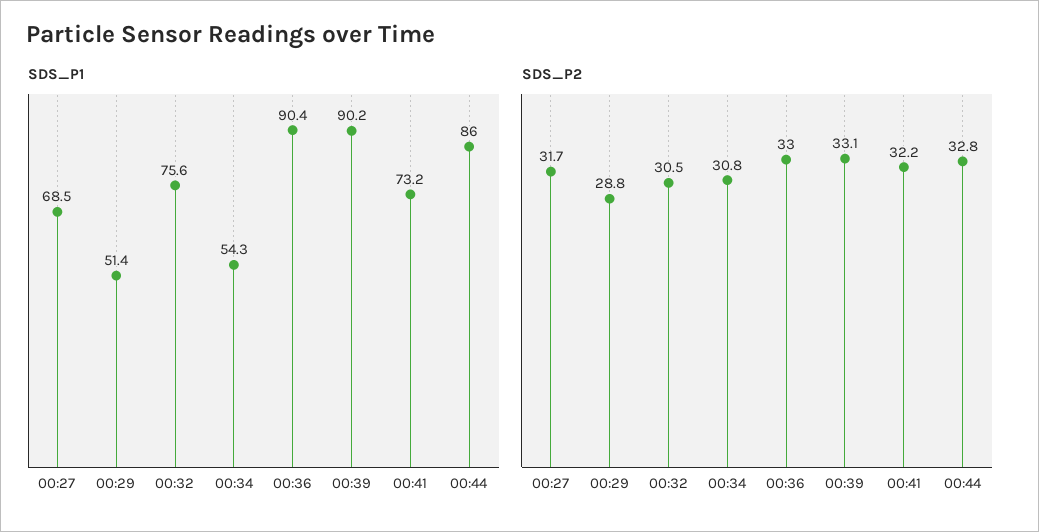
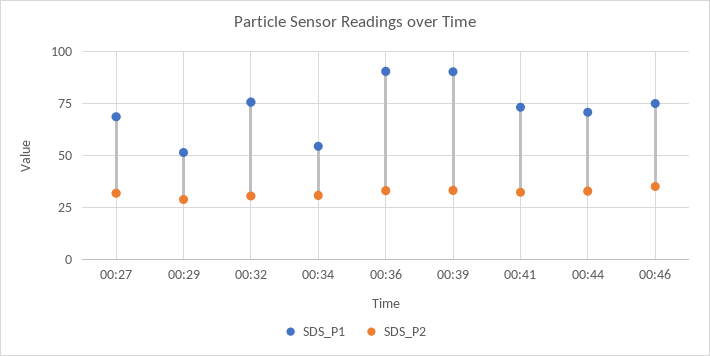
SDS_P1, 00:44: 86 -> 70
SDS_P1, 00:46: none -> 75
SDS_P2, 00:46: none -> 35

